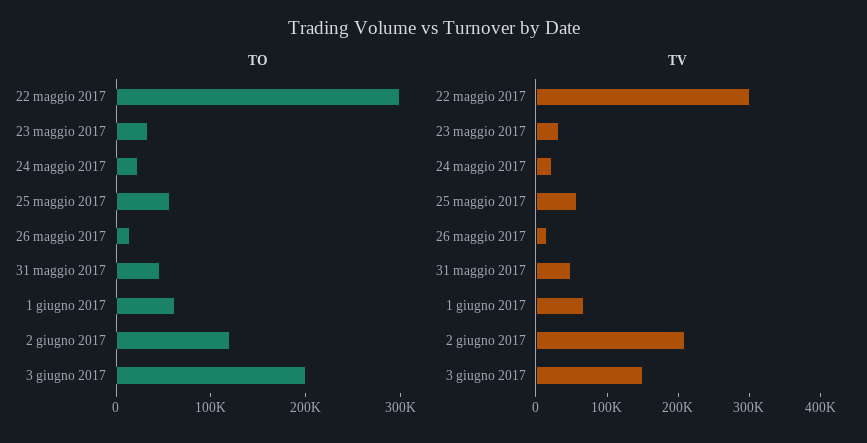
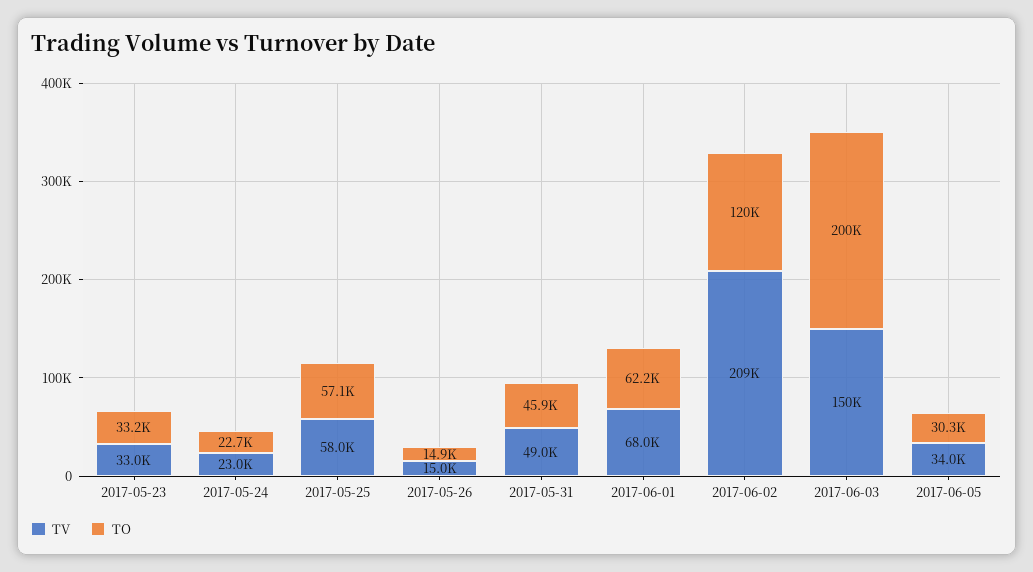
TO, 22 maggio 2017: 300000 -> none
TV, 22 maggio 2017: 300000 -> none
TV, 2017-06-05: none -> 34000
TO, 2017-06-05: none -> 30300

